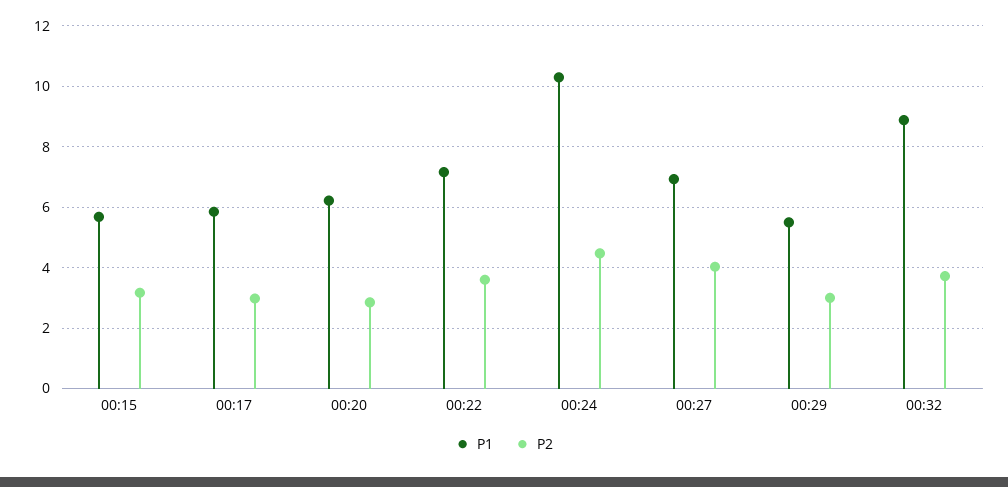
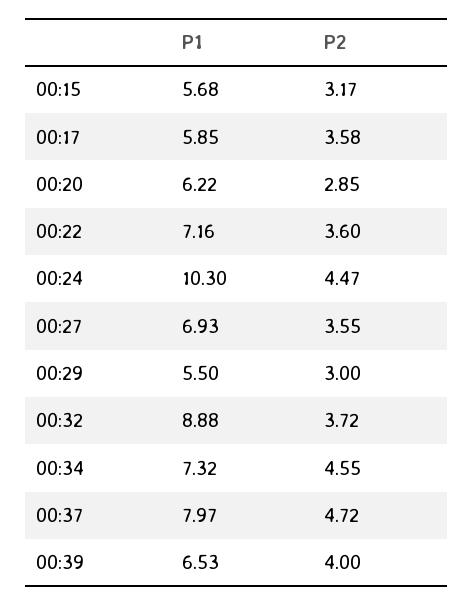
P2, 00:17: 3 -> 3.58
P2, 00:27: 4 -> 3.55
P1, 00:34: none -> 7.32
P2, 00:34: none -> 4.55
P1, 00:37: none -> 7.97
P2, 00:37: none -> 4.72
P1, 00:39: none -> 6.53
P2, 00:39: none -> 4

